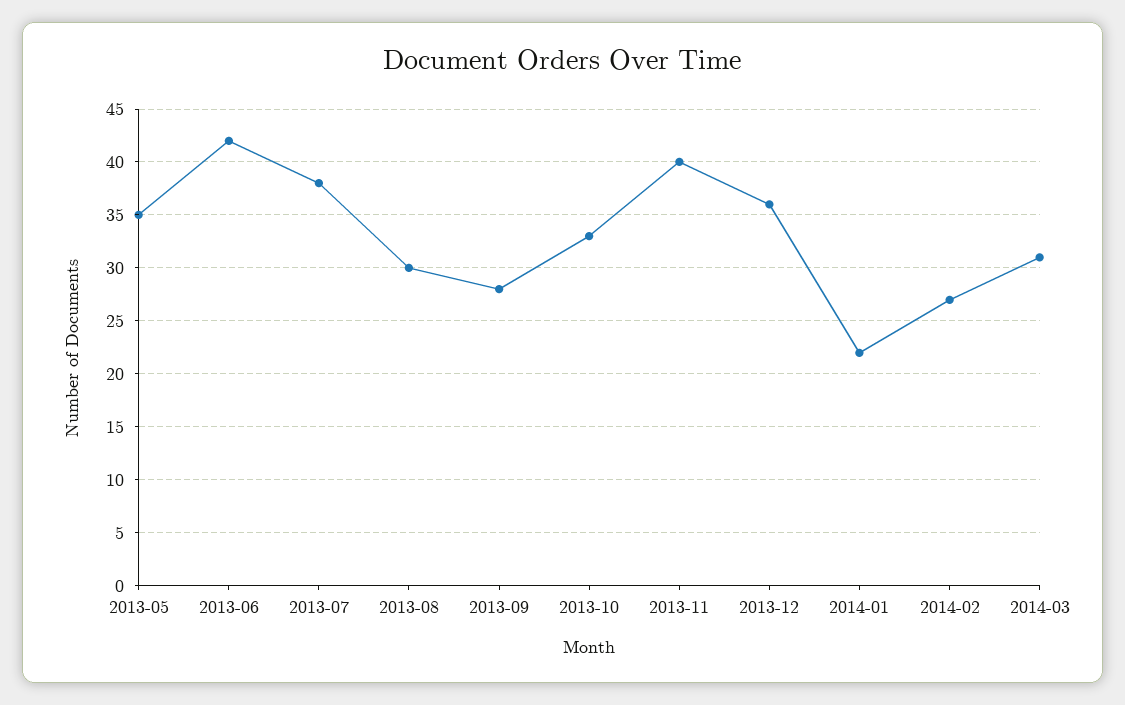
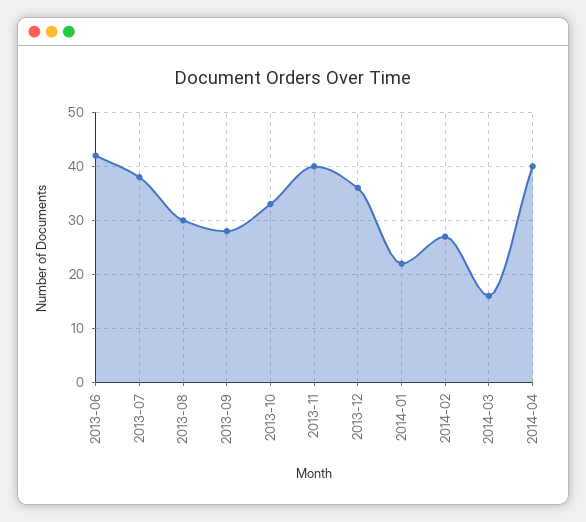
2013-05: 35 -> none
2014-03: 31 -> 15
2014-04: none -> 40

